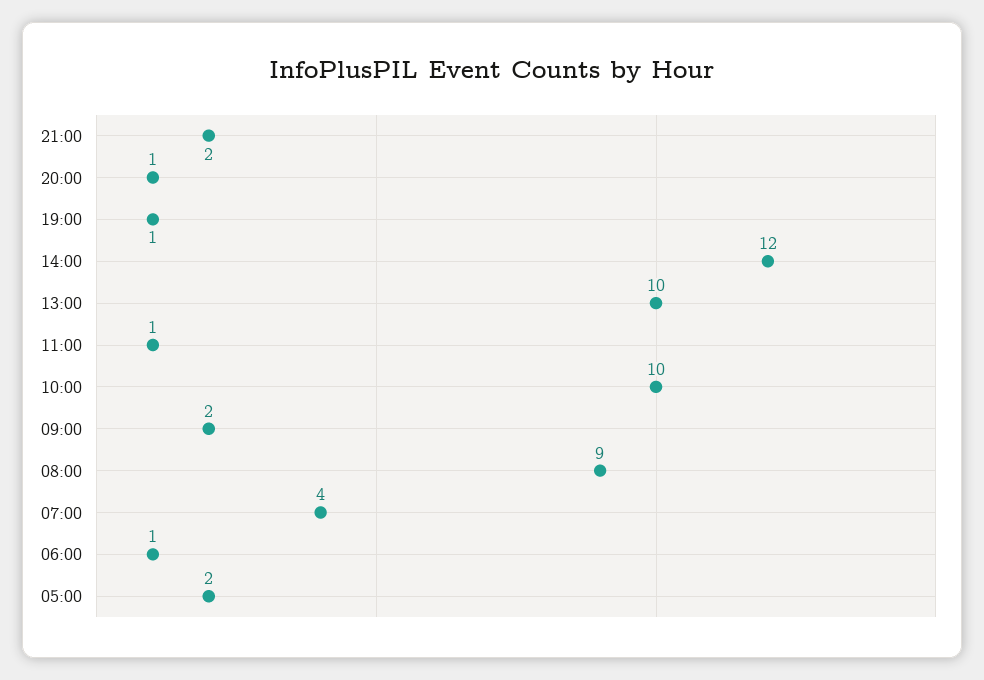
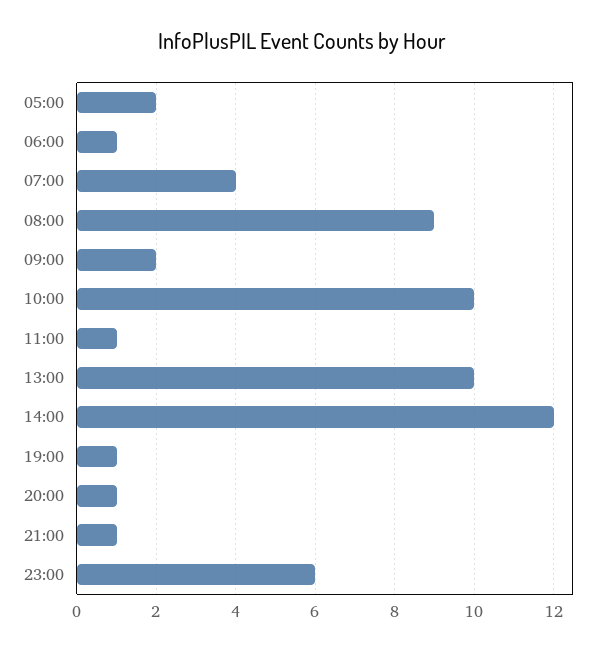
21:00: 2 -> 1
23:00: none -> 6

